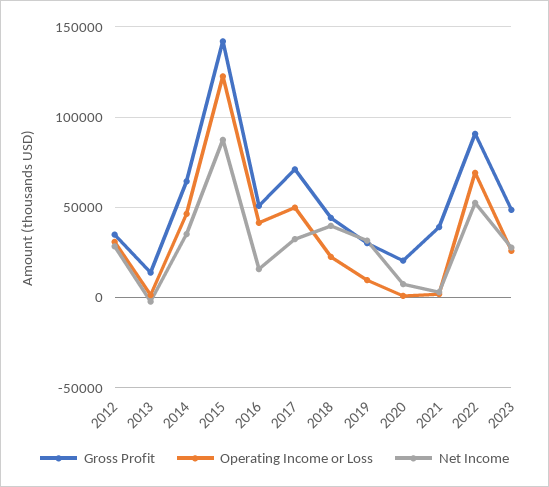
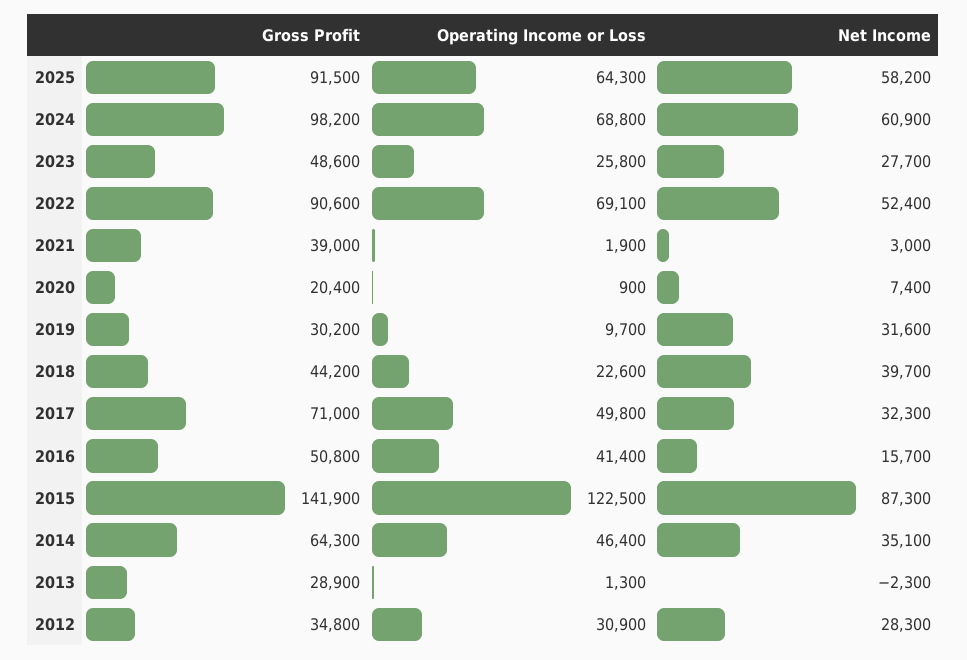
Gross Profit, 2013: 15000 -> 28900
Gross Profit, 2025: none -> 91500
Operating Income or Loss, 2025: none -> 64300
Net Income, 2025: none -> 58200
Gross Profit, 2024: none -> 98200
Operating Income or Loss, 2024: none -> 68800
Net Income, 2024: none -> 60900

